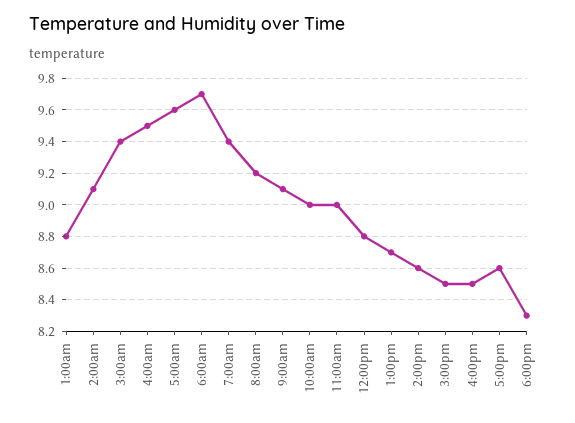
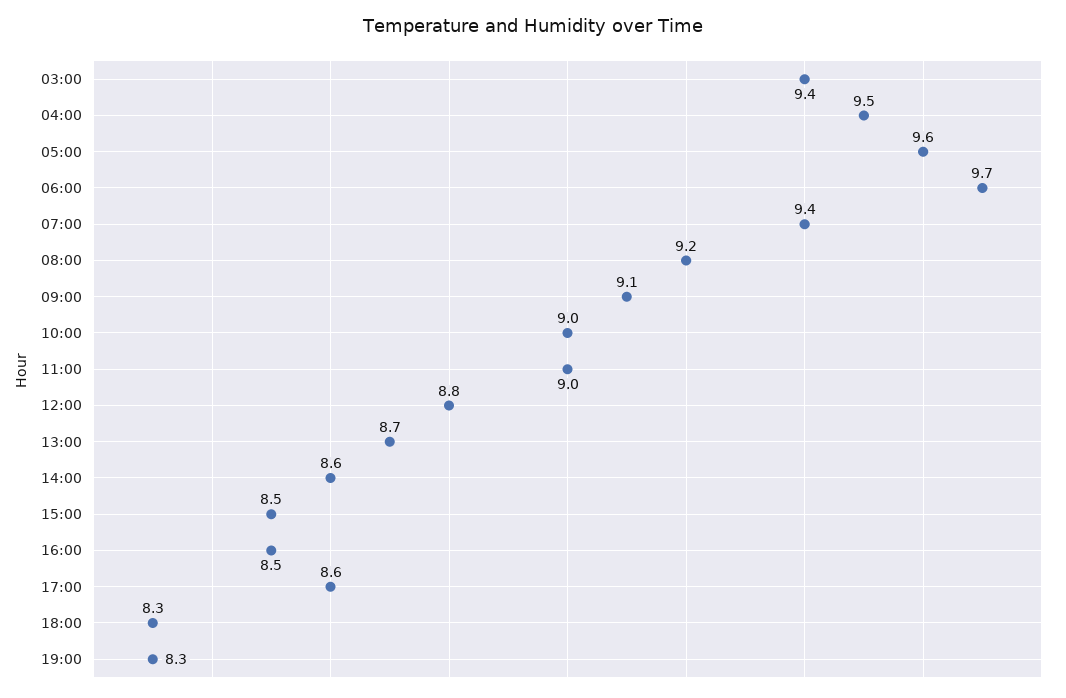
1:00am: 8.8 -> none
2:00am: 9.1 -> none
19:00: none -> 8.3

